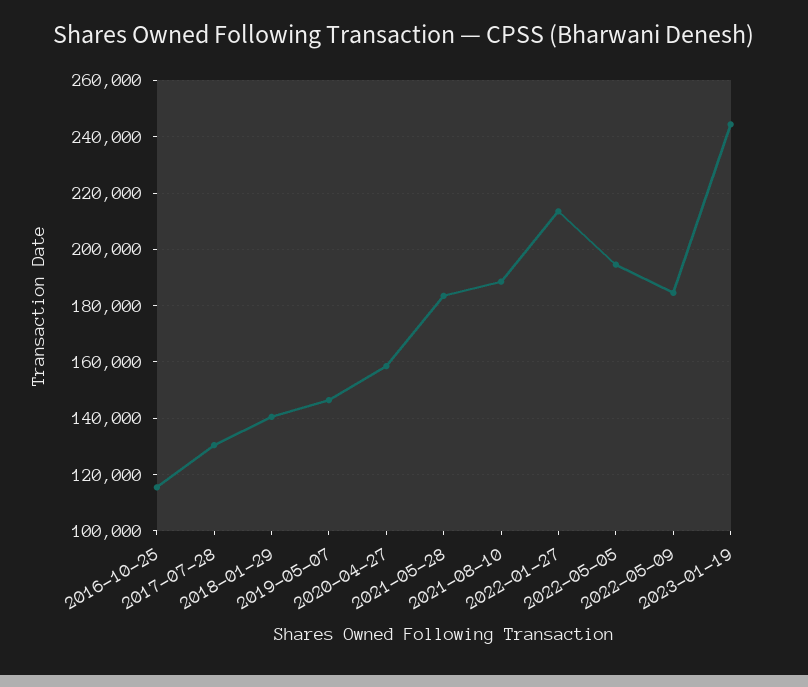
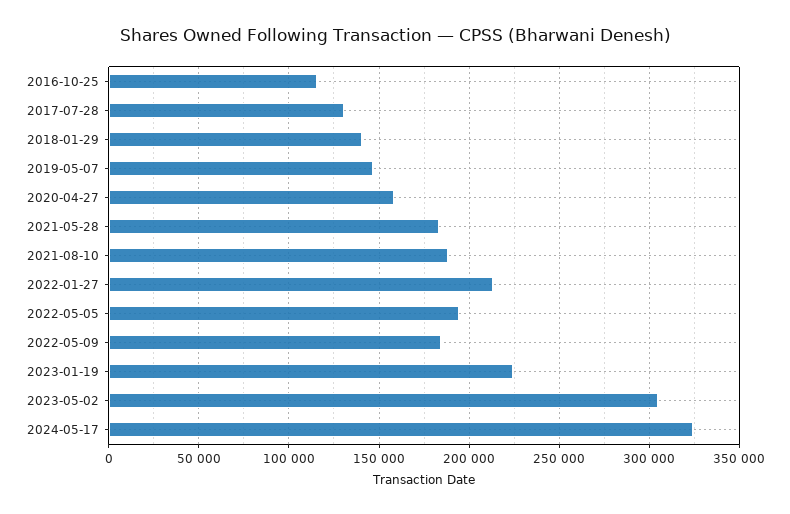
2023-01-19: 245000 -> 225000
2023-05-02: none -> 305000
2024-05-17: none -> 325000

